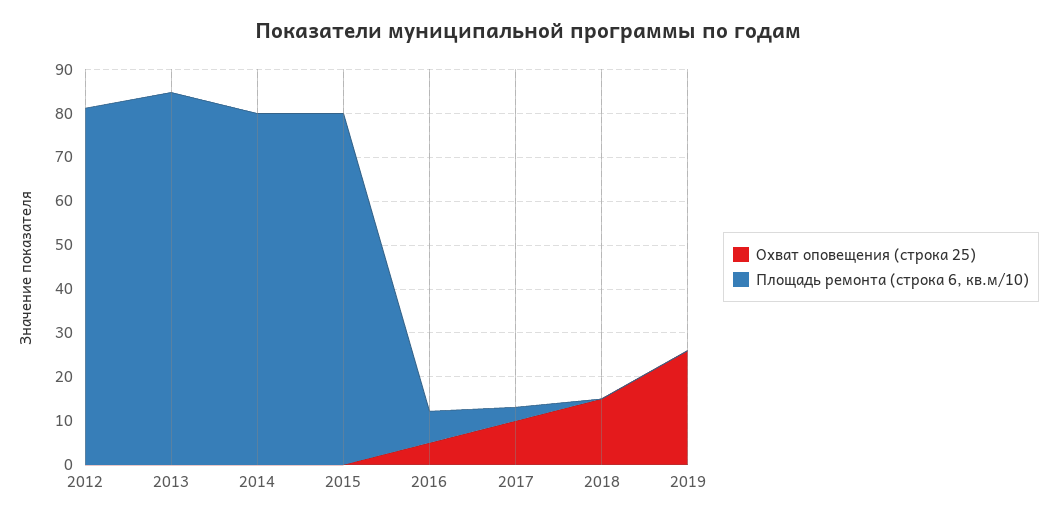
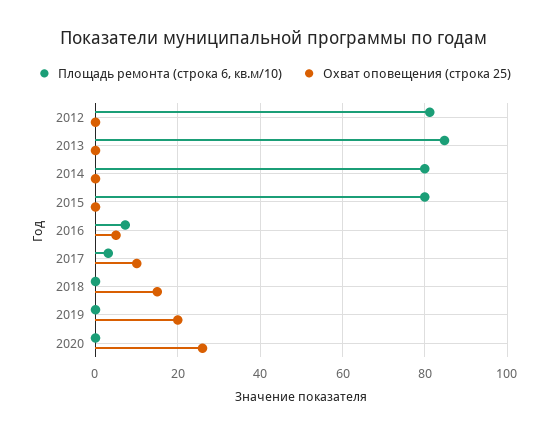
Охват оповещения (строка 25), 2019: 26 -> 20
Площадь ремонта (строка 6, кв.м/10), 2020: none -> 0
Охват оповещения (строка 25), 2020: none -> 26

